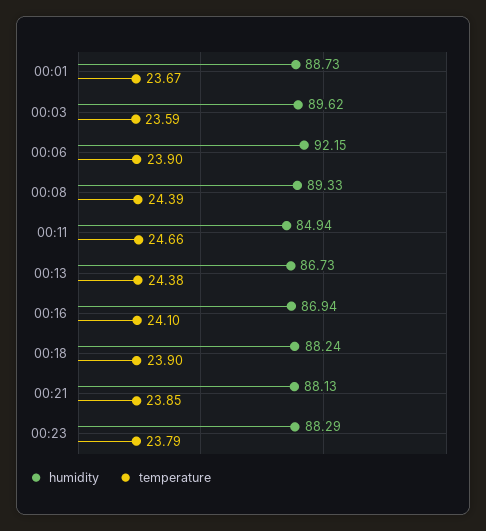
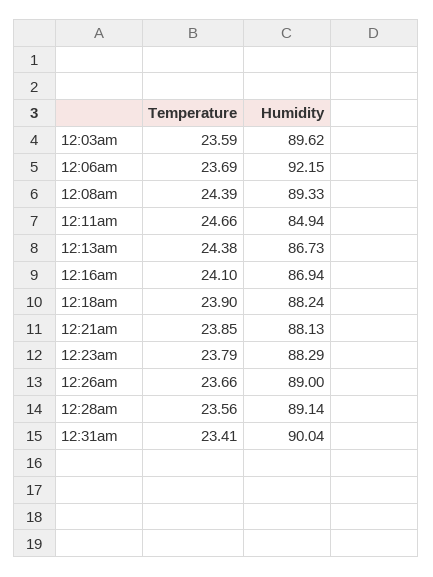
humidity, 00:01: 88.73 -> none
temperature, 00:01: 23.67 -> none
temperature, 00:06: 23.9 -> 23.69
temperature, 12:26am: none -> 23.66
humidity, 12:26am: none -> 89
temperature, 12:28am: none -> 23.56
humidity, 12:28am: none -> 89.14
temperature, 12:31am: none -> 23.41
humidity, 12:31am: none -> 90.04

